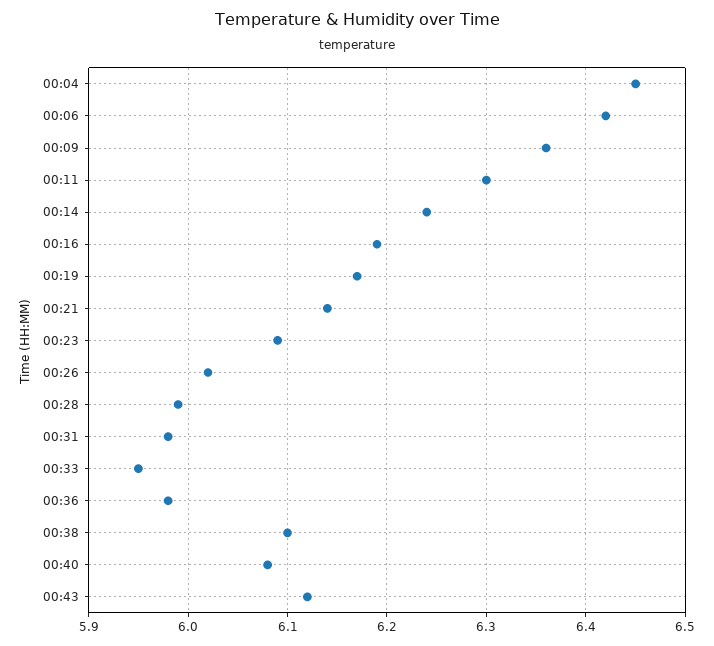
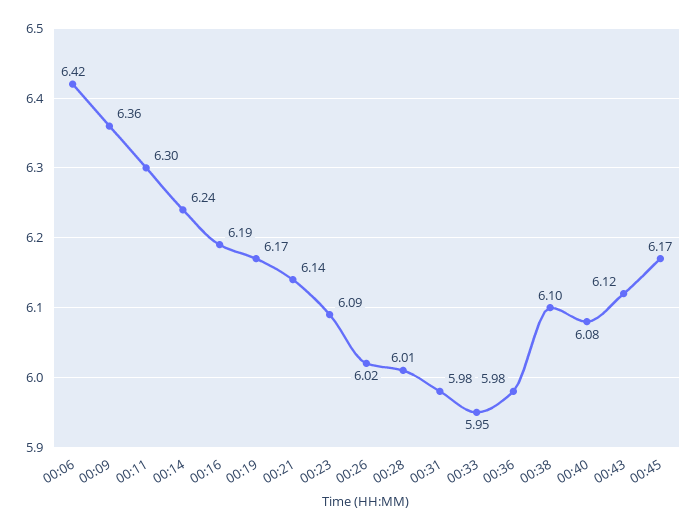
00:04: 6.45 -> none
00:28: 5.99 -> 6.01
00:45: none -> 6.17

